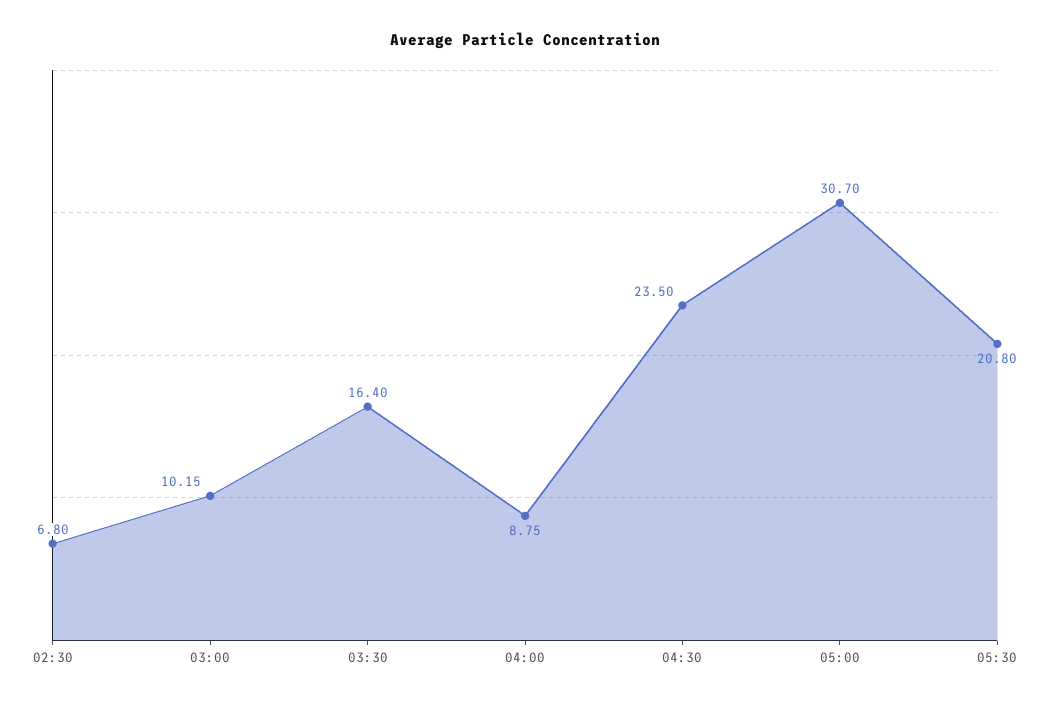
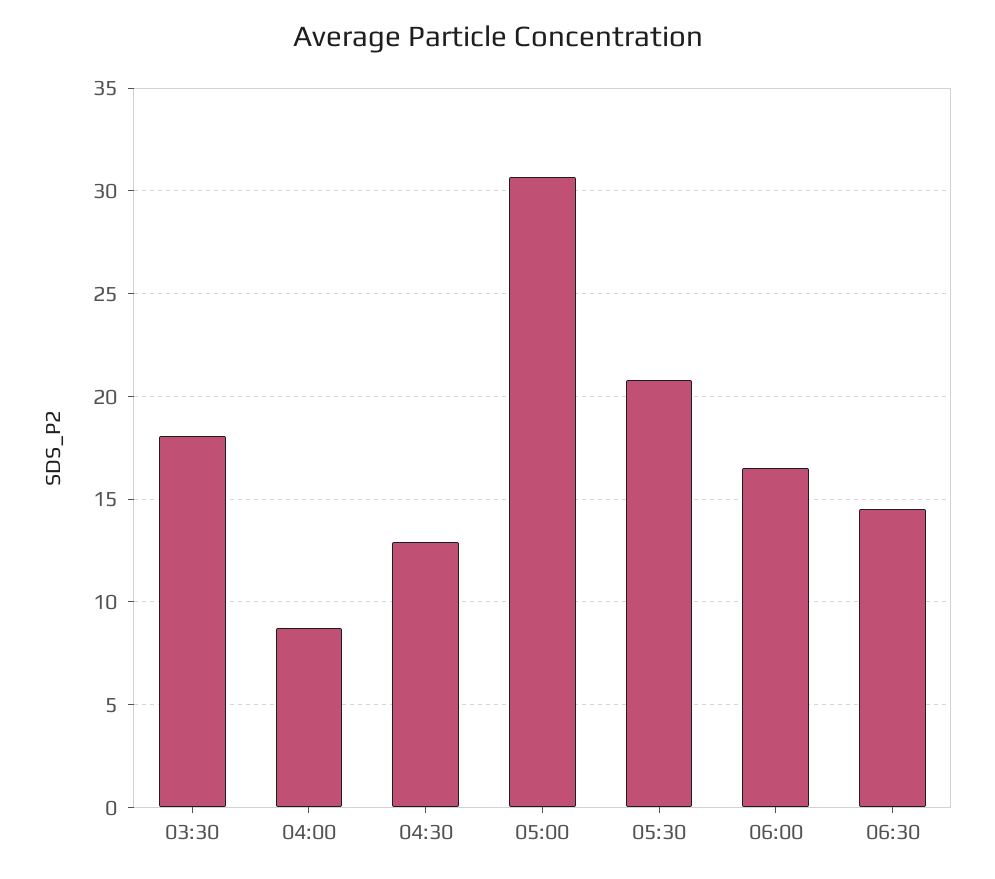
02:30: 6.8 -> none
03:00: 10.15 -> none
03:30: 16.4 -> 18
04:30: 23.5 -> 13
06:00: none -> 16.5
06:30: none -> 14.5

